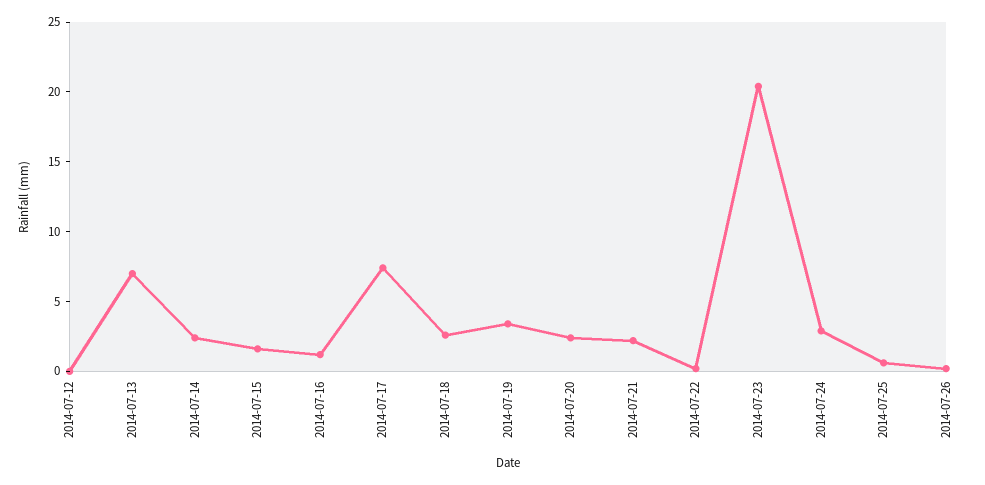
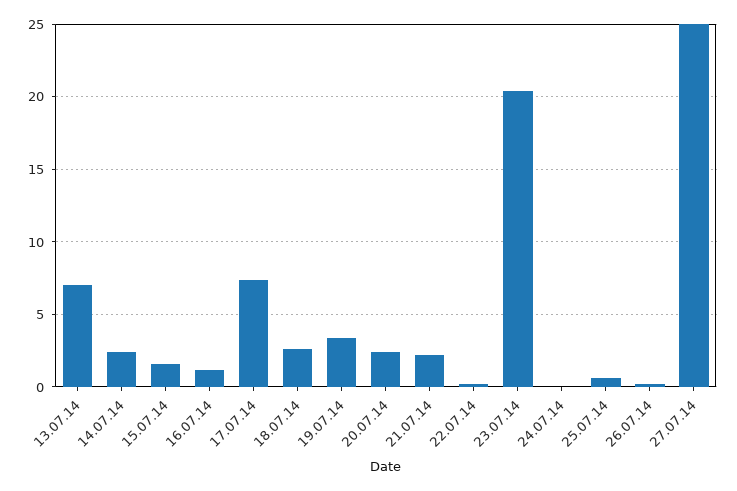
2014-07-12: 0 -> none
2014-07-24: 3 -> 0
27.07.14: none -> 25

